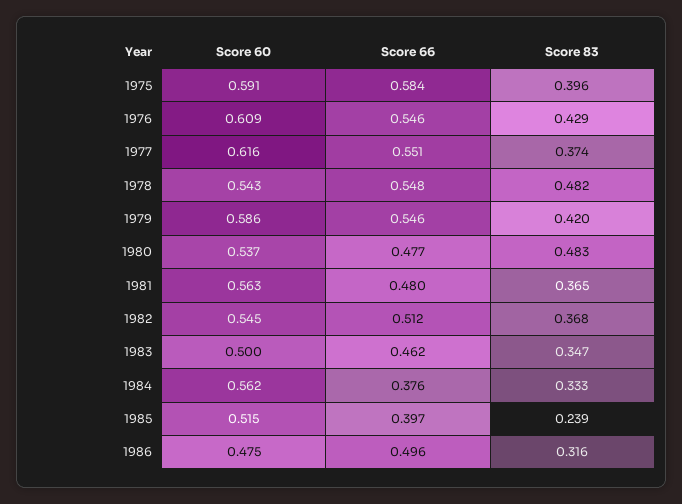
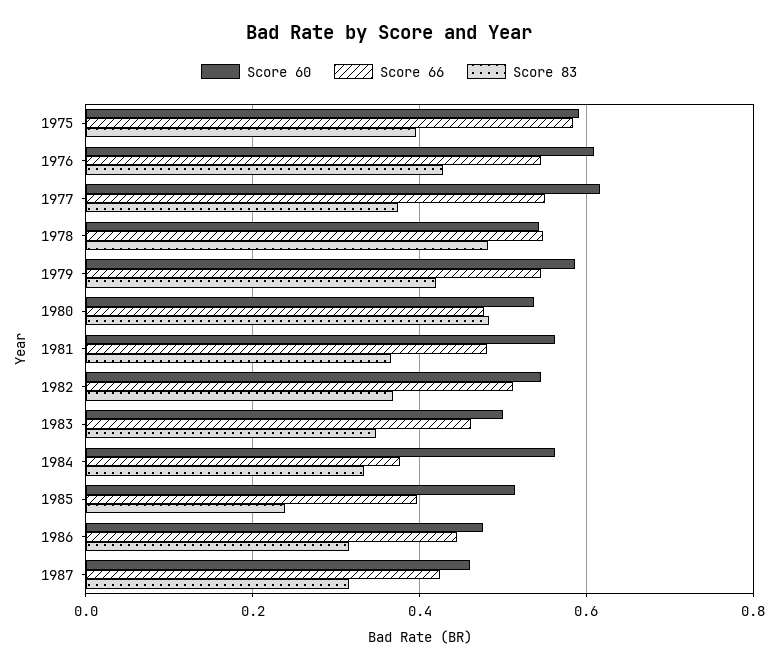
Score 66, 1986: 0.496 -> 0.44
Score 60, 1987: none -> 0.46
Score 66, 1987: none -> 0.42
Score 83, 1987: none -> 0.32

